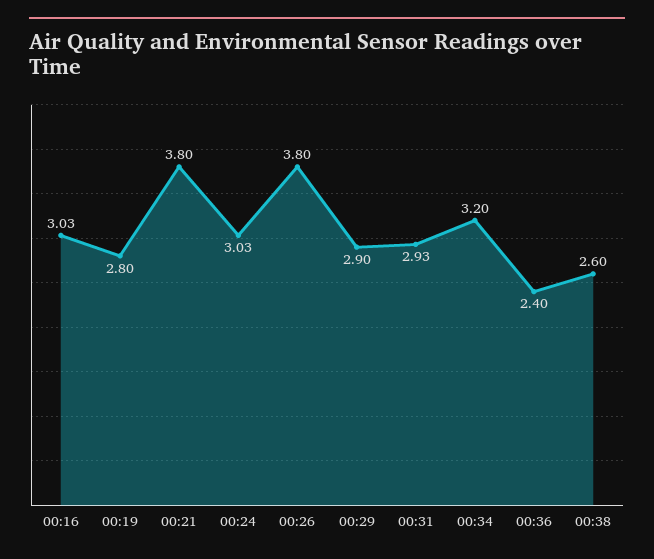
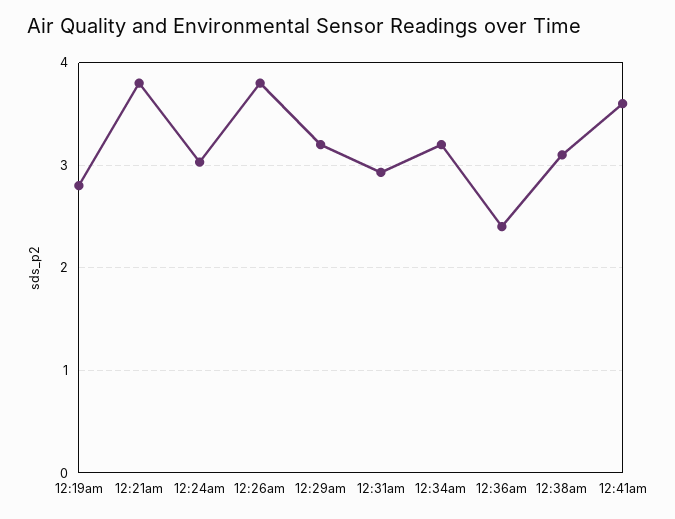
00:16: 3.03 -> none
00:29: 2.9 -> 3.2
00:38: 2.6 -> 3.1
12:41am: none -> 3.6

